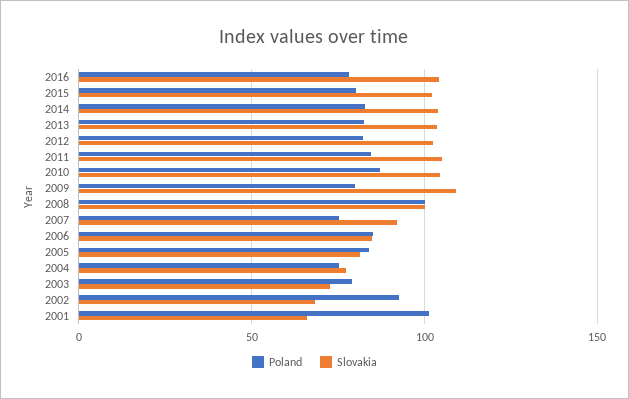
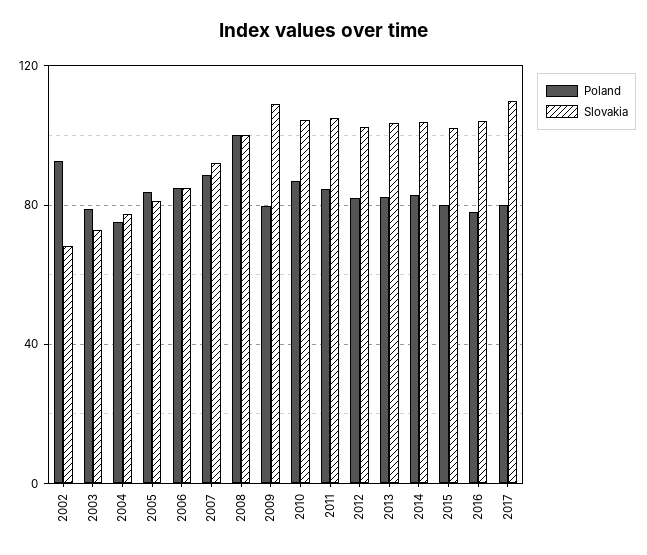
Poland, 2007: 75 -> 90
Poland, 2001: 100 -> none
Slovakia, 2001: 65 -> none
Poland, 2017: none -> 80
Slovakia, 2017: none -> 110

